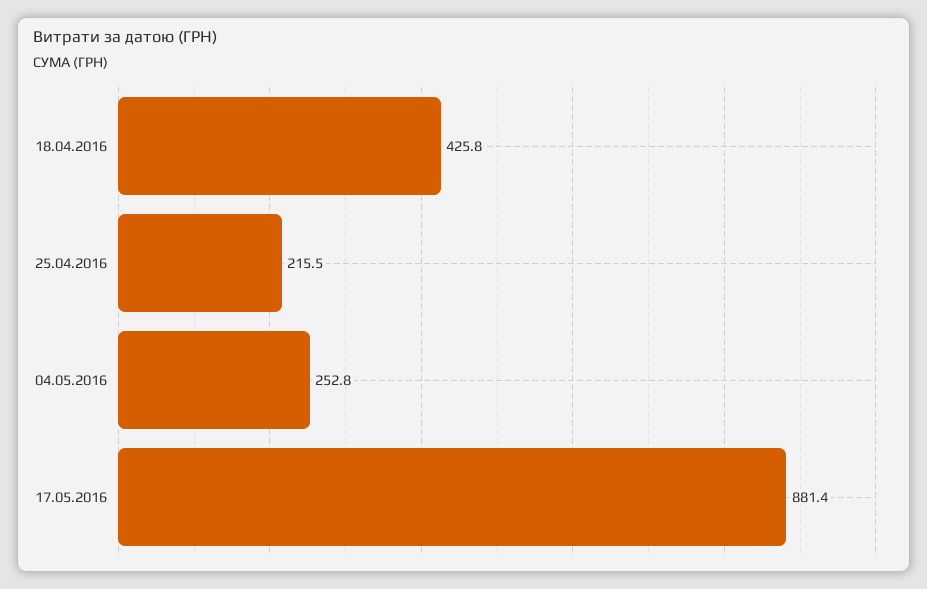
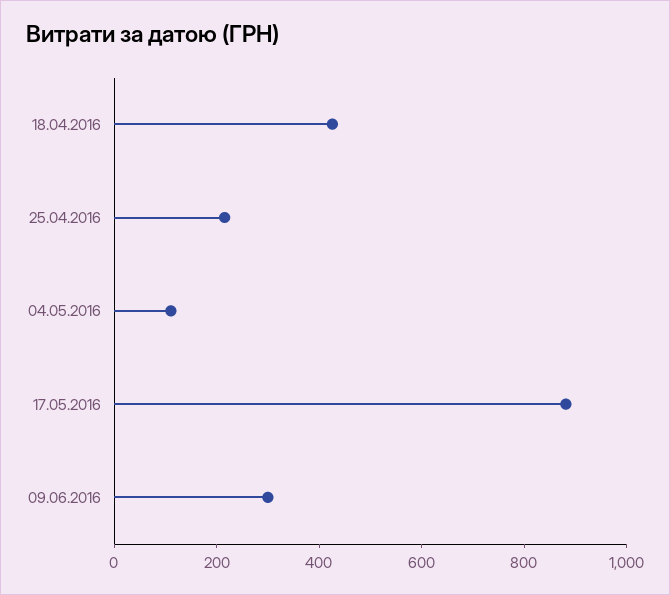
04.05.2016: 252.8 -> 100
09.06.2016: none -> 300

